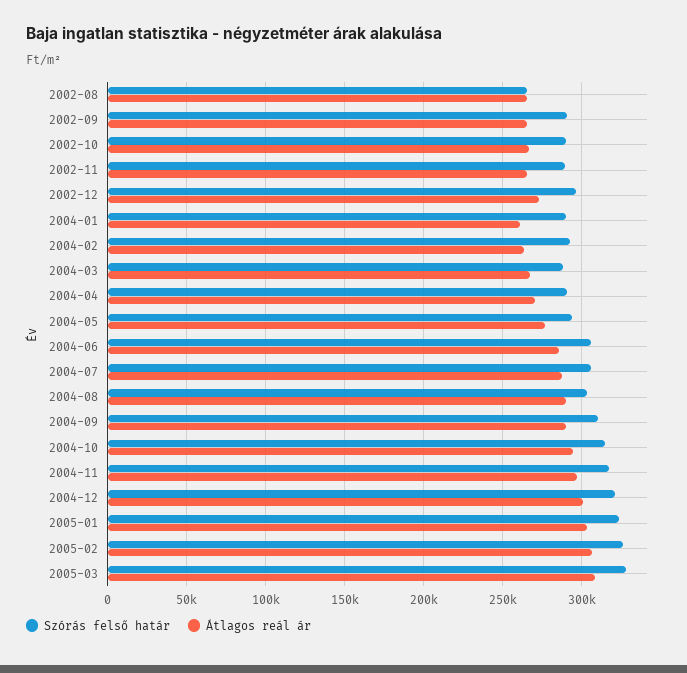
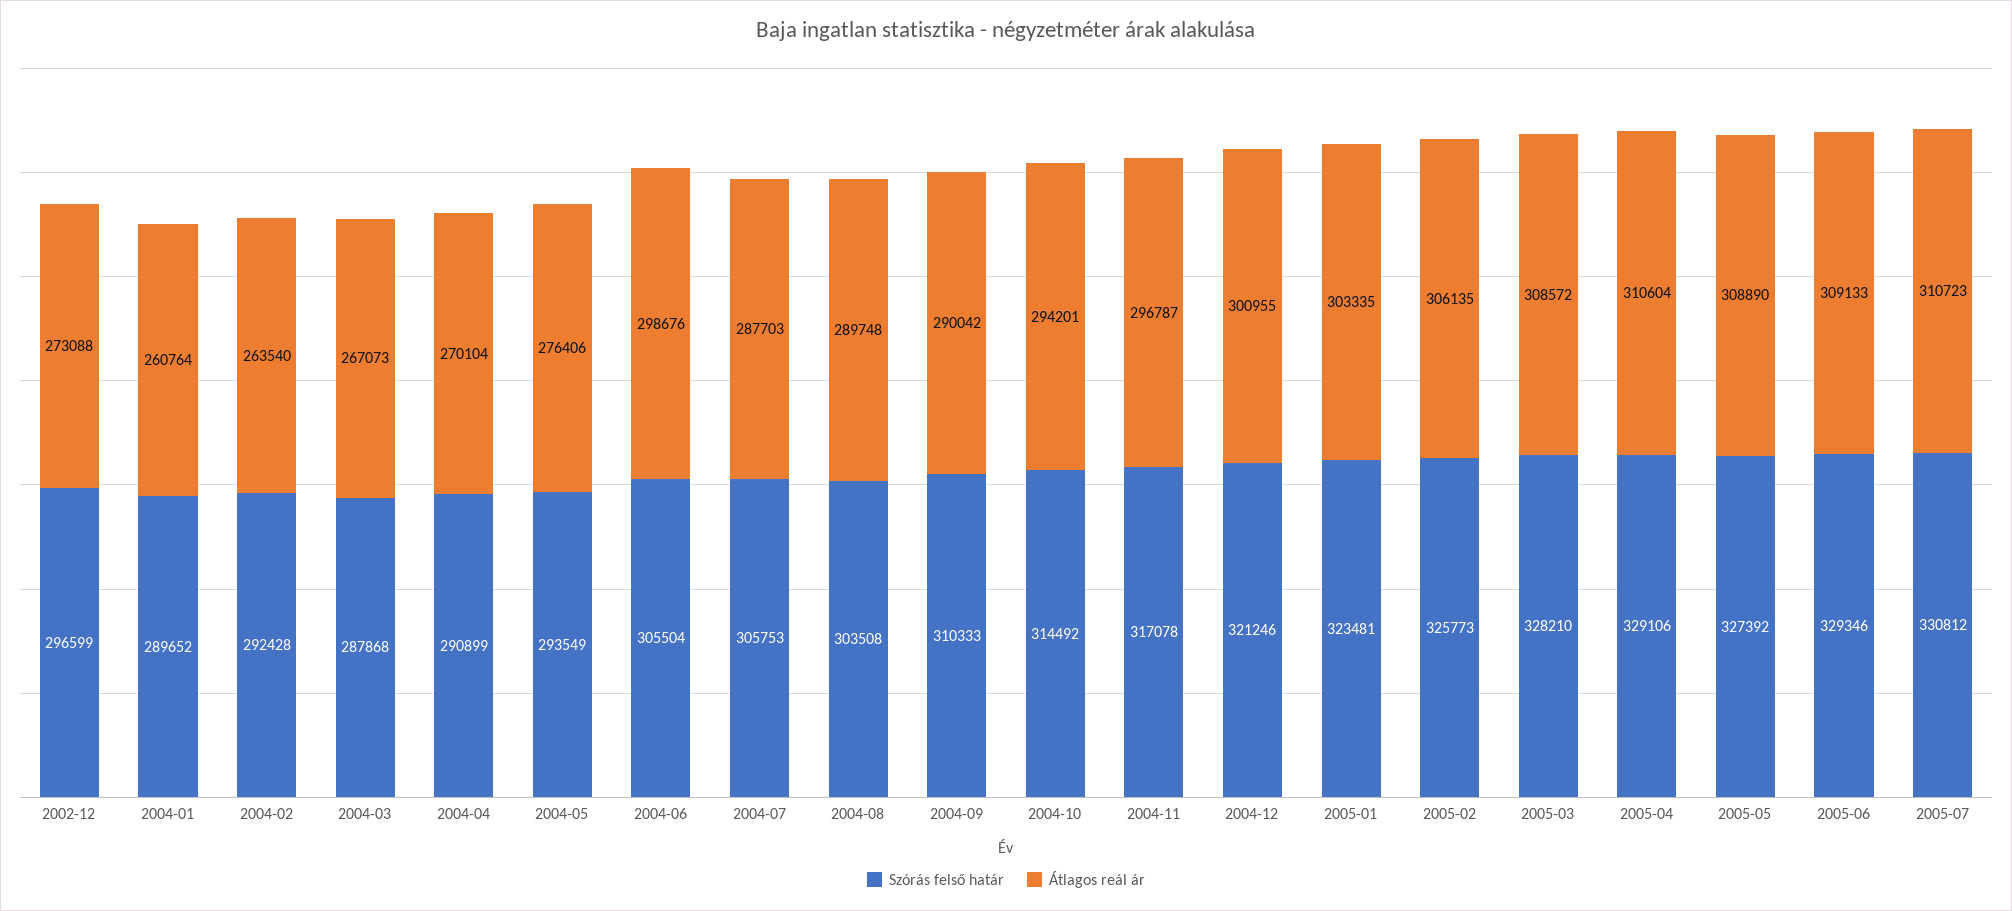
Szórás felső határ, 2002-08: 265000 -> none
Átlagos reál ár, 2002-08: 265000 -> none
Szórás felső határ, 2002-09: 290000 -> none
Átlagos reál ár, 2002-09: 265000 -> none
Szórás felső határ, 2002-10: 290000 -> none
Átlagos reál ár, 2002-10: 265000 -> none
Szórás felső határ, 2002-11: 290000 -> none
Átlagos reál ár, 2002-11: 265000 -> none
Átlagos reál ár, 2004-06: 285000 -> 298676
Szórás felső határ, 2005-04: none -> 329106
Átlagos reál ár, 2005-04: none -> 310604
Szórás felső határ, 2005-05: none -> 327392
Átlagos reál ár, 2005-05: none -> 308890
Szórás felső határ, 2005-06: none -> 329346
Átlagos reál ár, 2005-06: none -> 309133
Szórás felső határ, 2005-07: none -> 330812
Átlagos reál ár, 2005-07: none -> 310723

